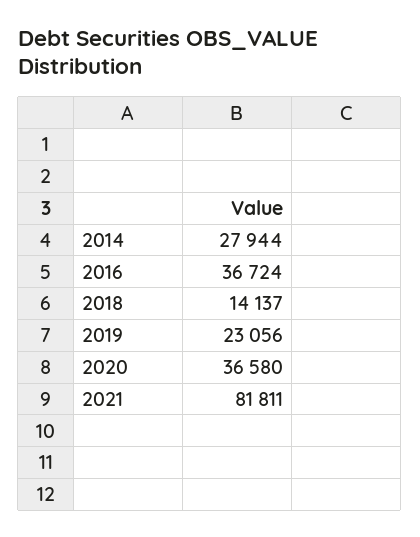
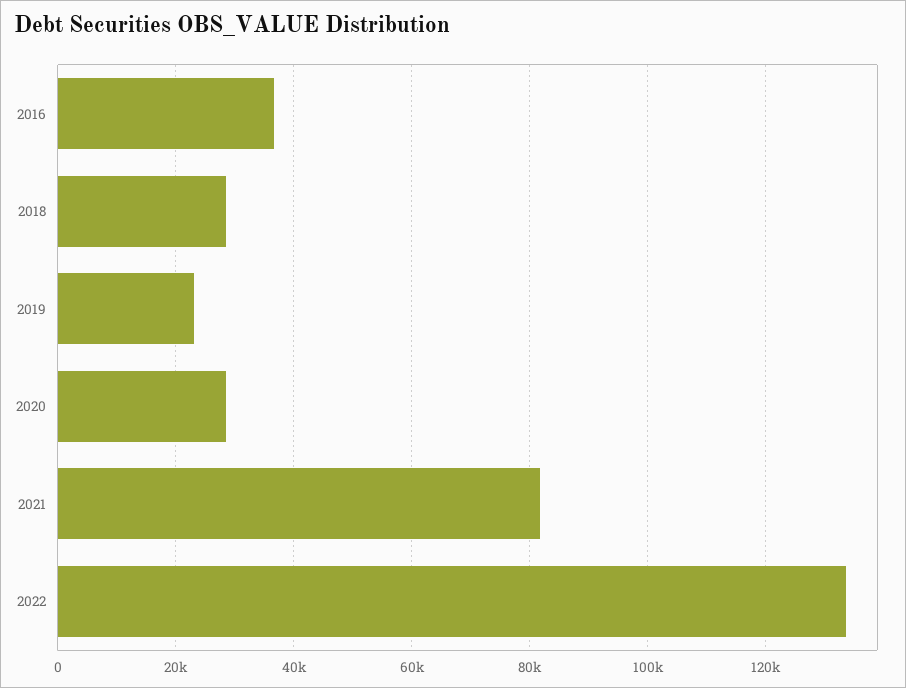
2014: 27944 -> none
2018: 14137 -> 28000
2020: 36580 -> 28000
2022: none -> 134000

